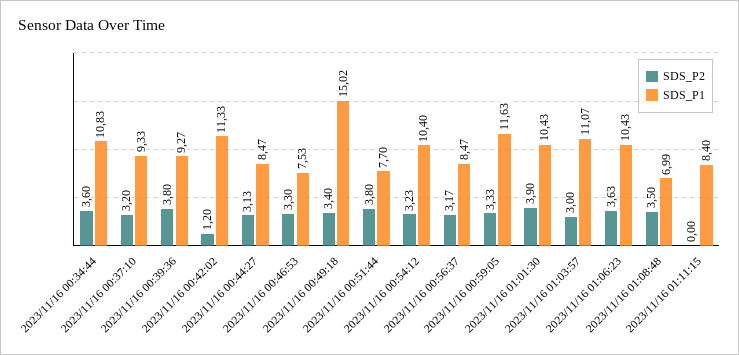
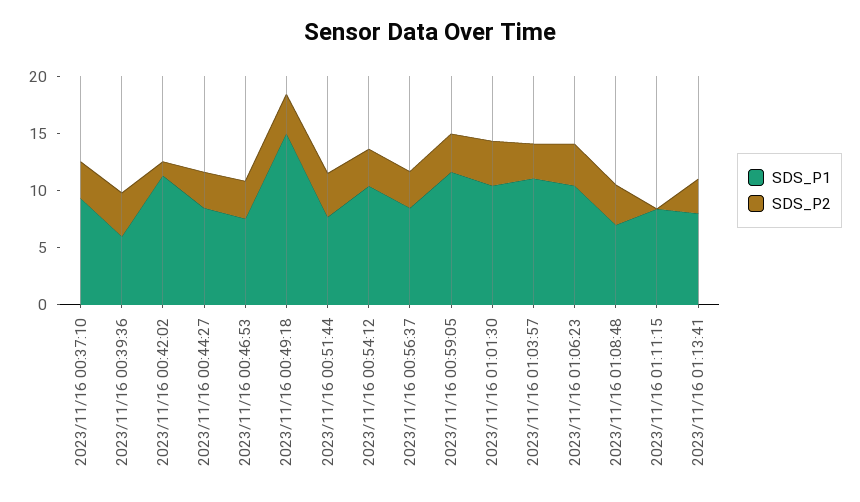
SDS_P2, 2023/11/16 00:34:44: 3.6 -> none
SDS_P1, 2023/11/16 00:34:44: 10.83 -> none
SDS_P1, 2023/11/16 00:39:36: 9.27 -> 6
SDS_P1, 2023/11/16 01:13:41: none -> 8
SDS_P2, 2023/11/16 01:13:41: none -> 3

